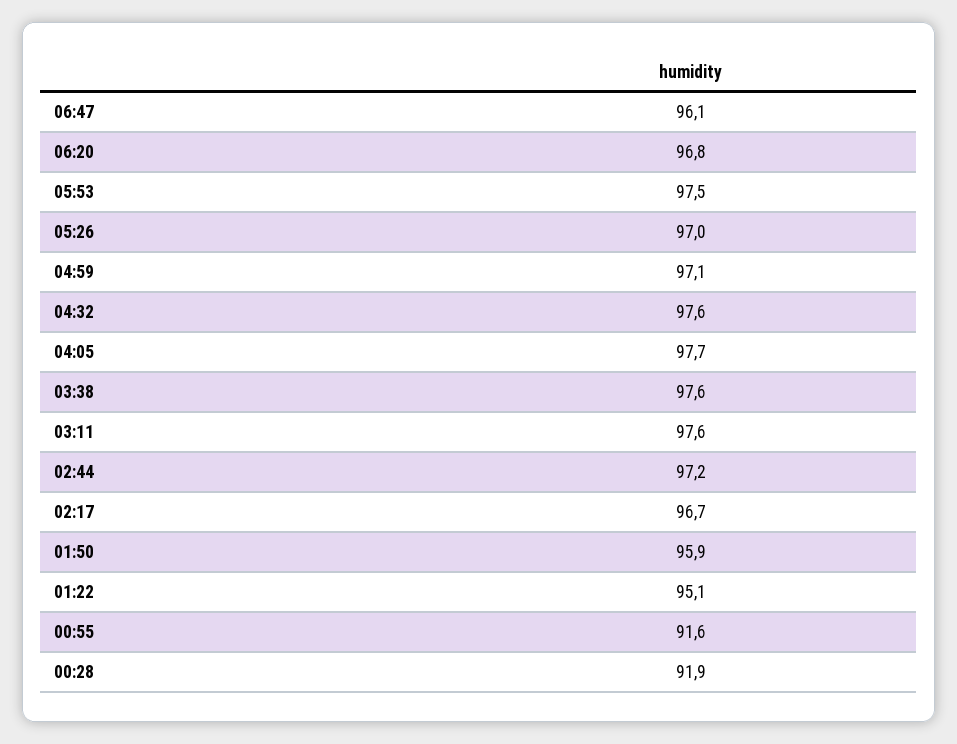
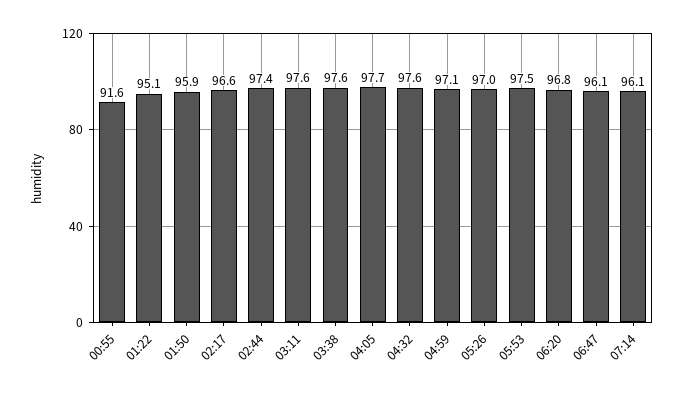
02:44: 97.2 -> 97.4
02:17: 96.7 -> 96.6
00:28: 91.9 -> none
07:14: none -> 96.1

